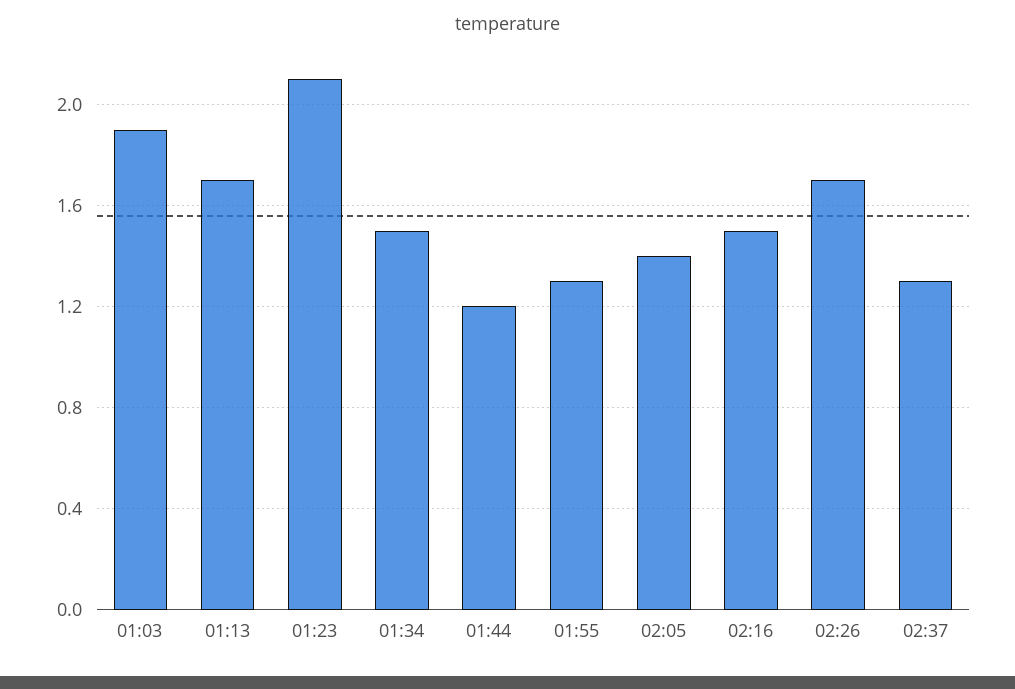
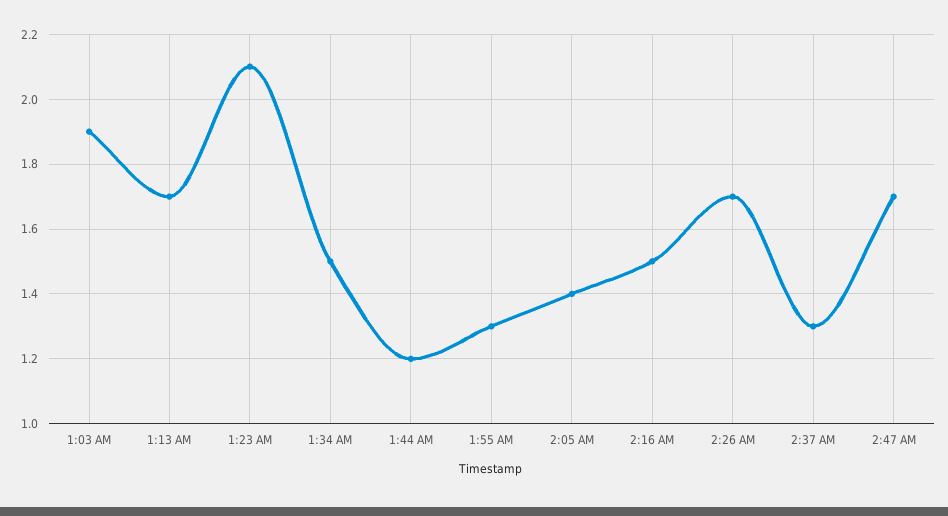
2:47 AM: none -> 1.7

